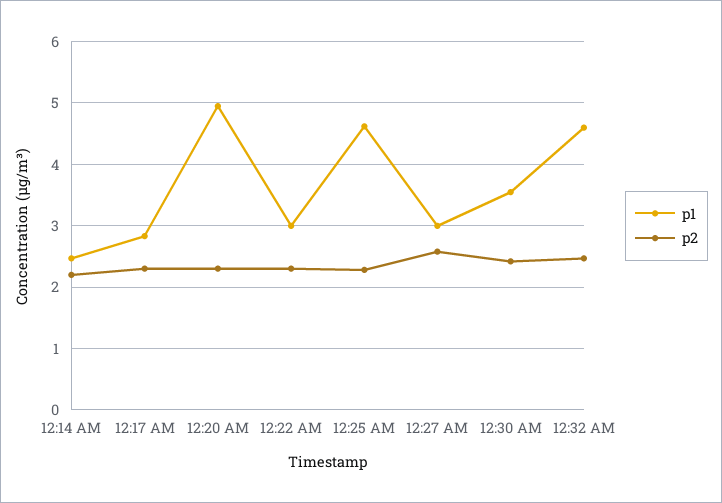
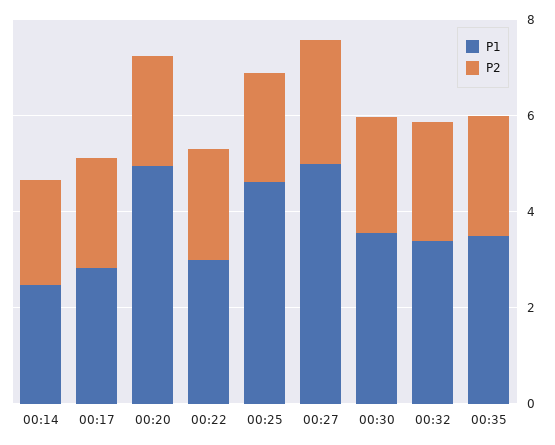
p1, 12:27 AM: 3 -> 5
p1, 12:32 AM: 4.6 -> 3.5
p1, 00:35: none -> 3.5
p2, 00:35: none -> 2.5

